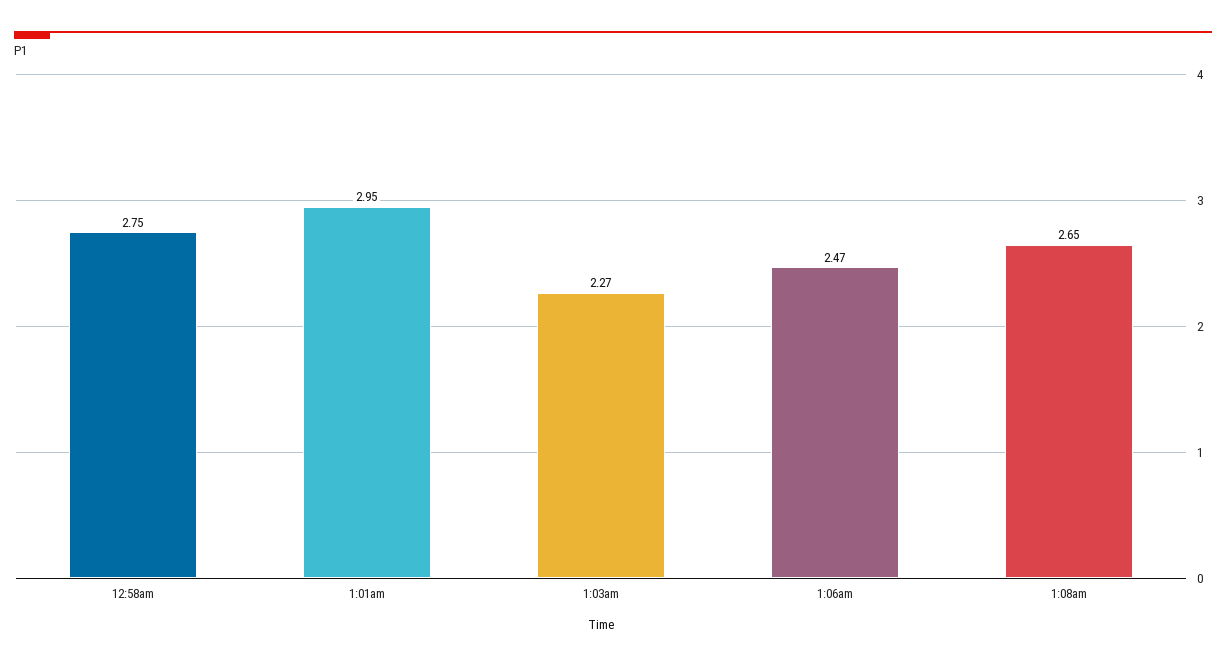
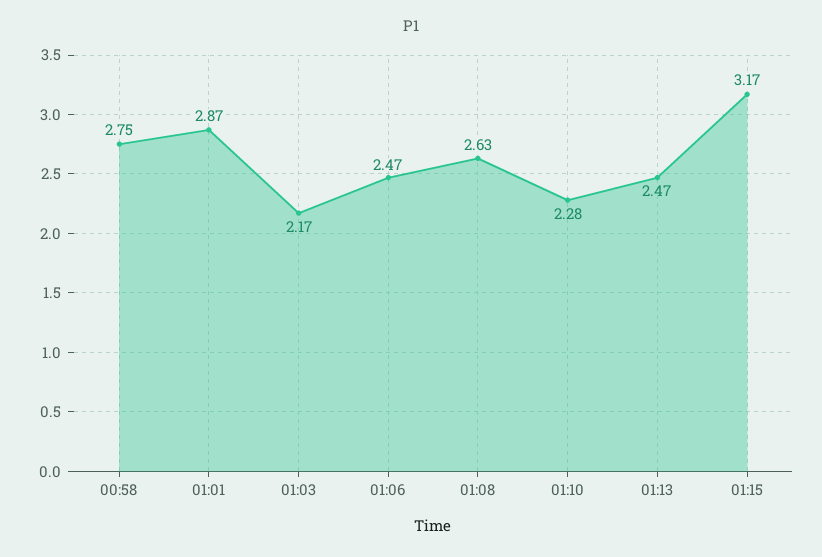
1:01am: 2.95 -> 2.87
1:03am: 2.27 -> 2.17
1:08am: 2.65 -> 2.63
01:10: none -> 2.28
01:13: none -> 2.47
01:15: none -> 3.17

